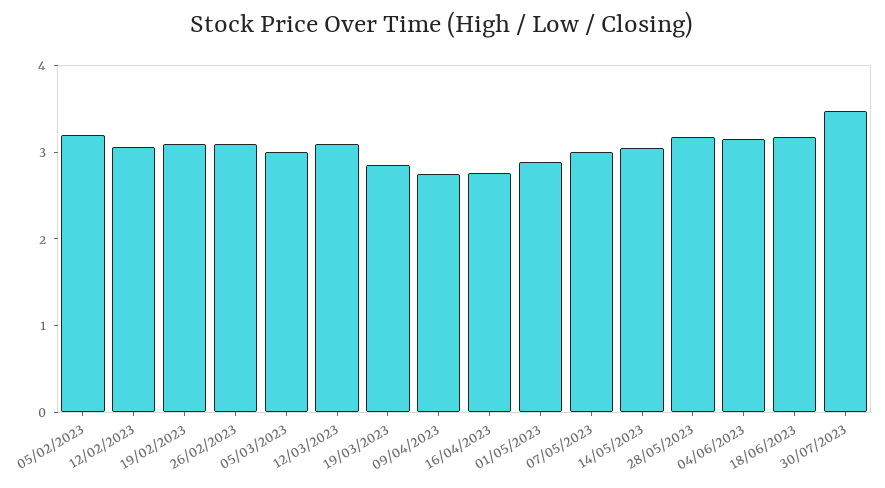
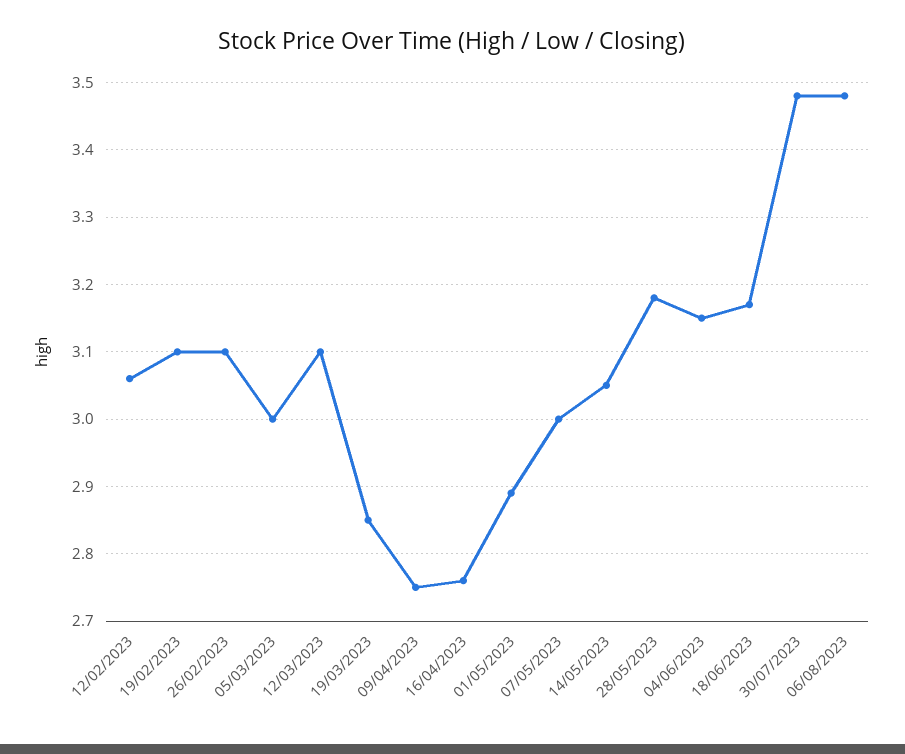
05/02/2023: 3.2 -> none
06/08/2023: none -> 3.48

